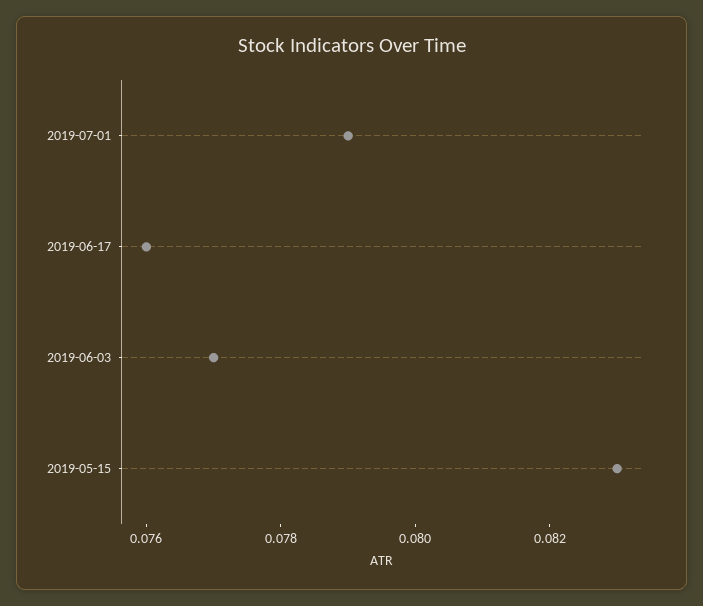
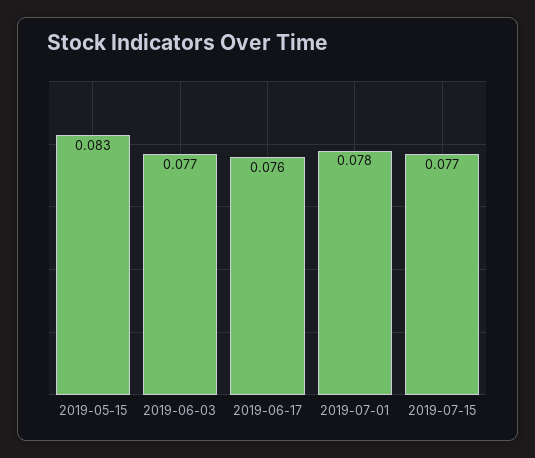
2019-07-01: 0.079 -> 0.078
2019-07-15: none -> 0.077

